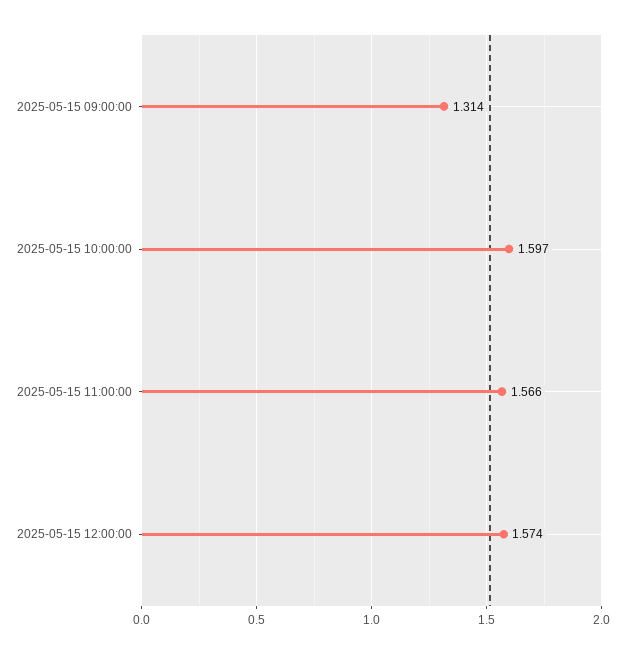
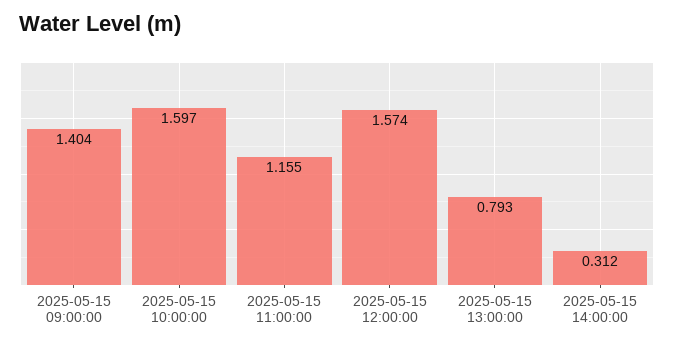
2025-05-15 09:00:00: 1.314 -> 1.404
2025-05-15 11:00:00: 1.566 -> 1.155
2025-05-15 13:00:00: none -> 0.793
2025-05-15 14:00:00: none -> 0.312

